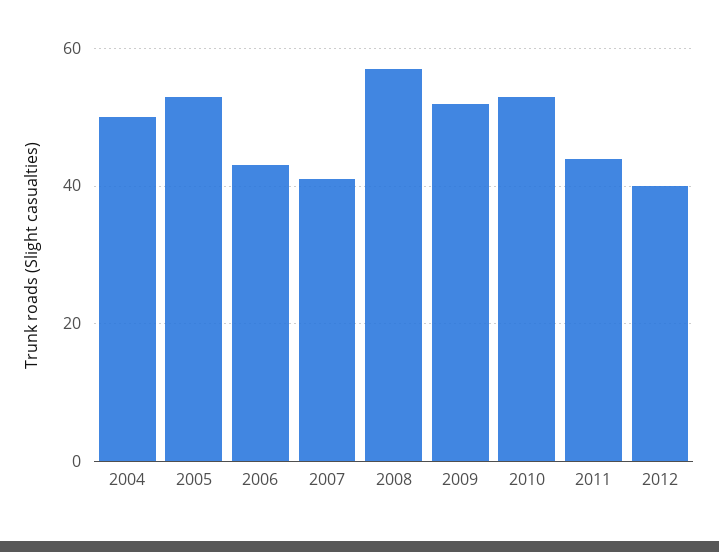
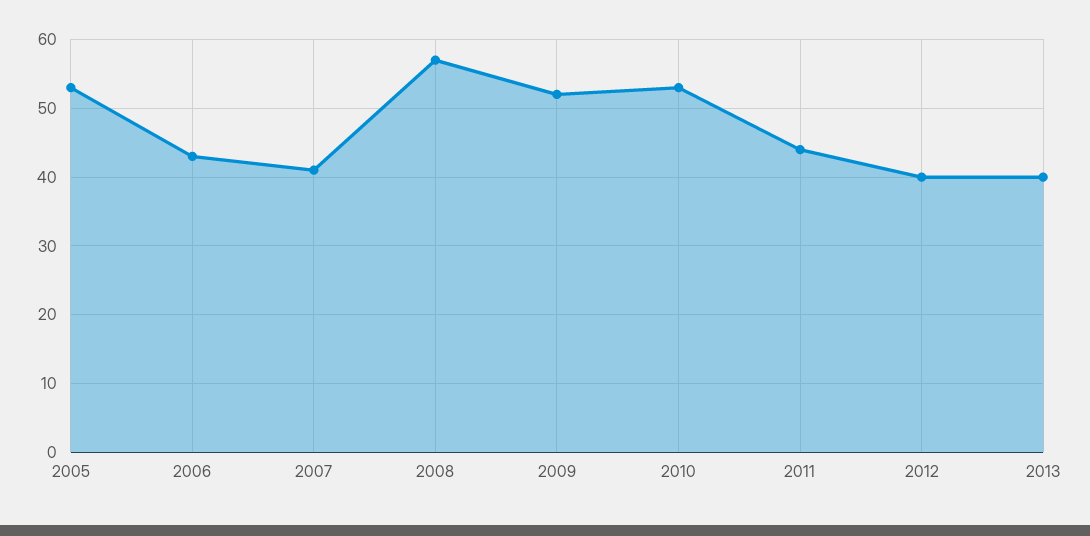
2004: 50 -> none
2013: none -> 40

